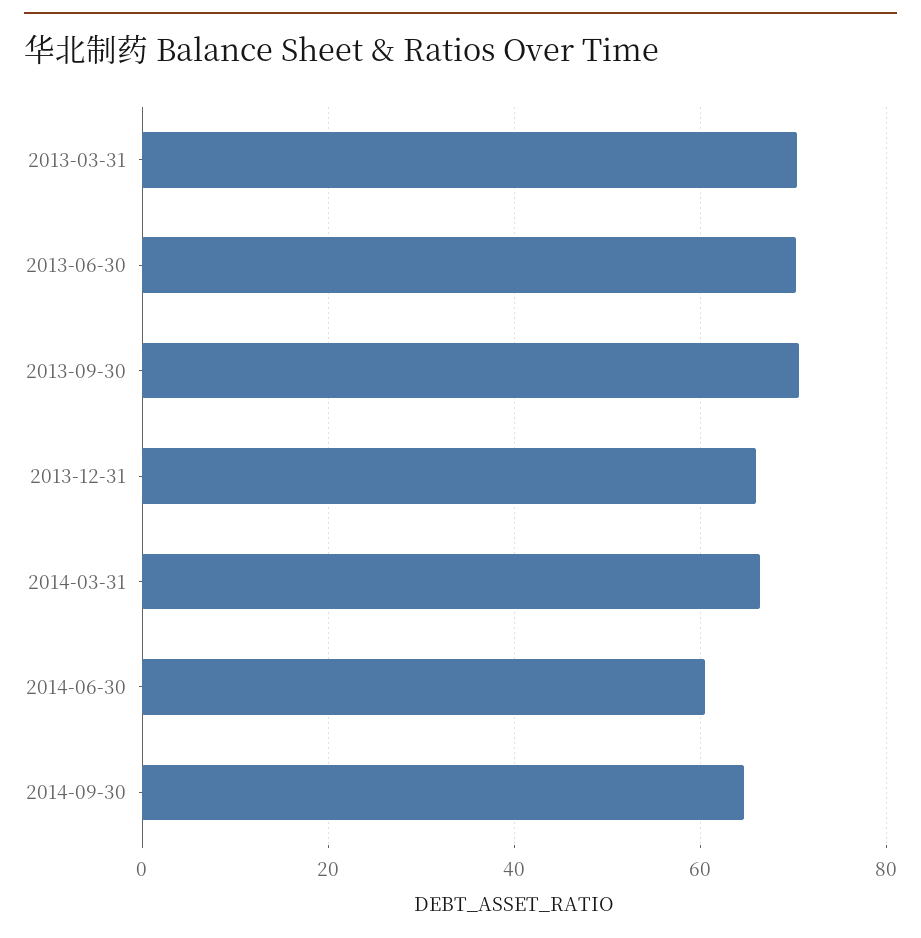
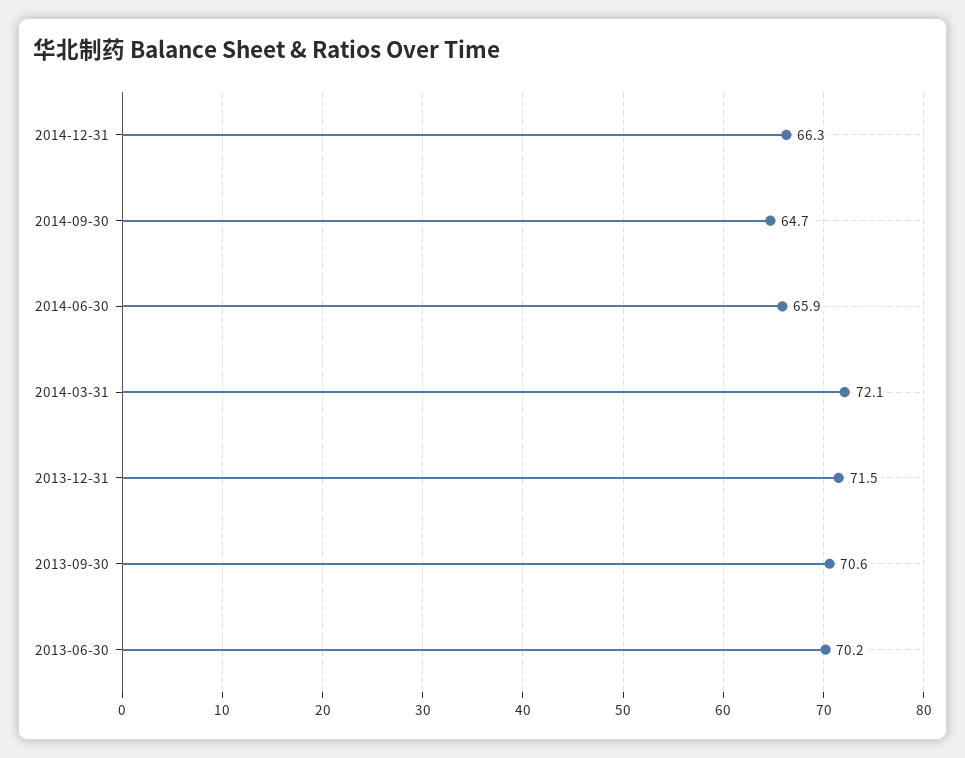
2013-03-31: 70 -> none
2013-12-31: 66 -> 71.5
2014-03-31: 66 -> 72.1
2014-06-30: 60 -> 65.9
2014-12-31: none -> 66.3

